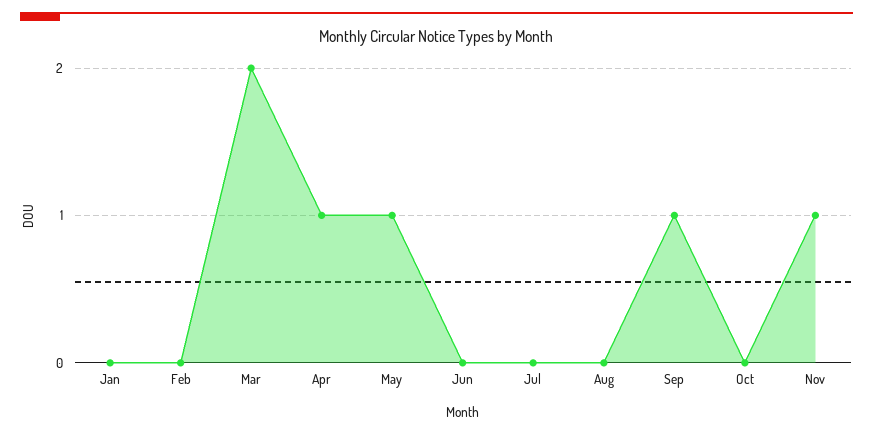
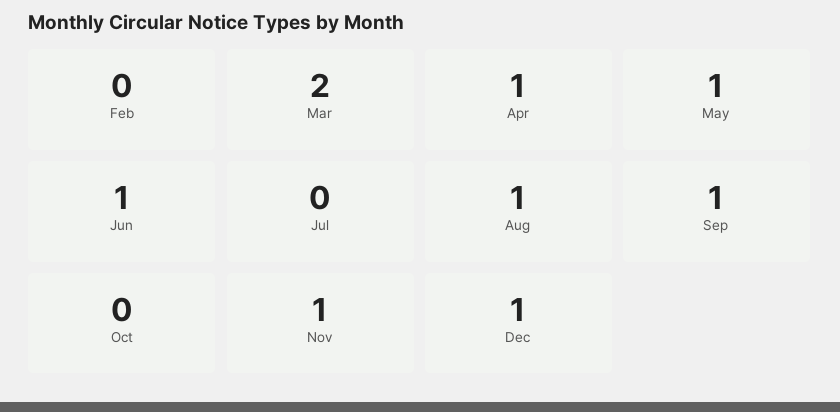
Jan: 0 -> none
Jun: 0 -> 1
Aug: 0 -> 1
Dec: none -> 1

